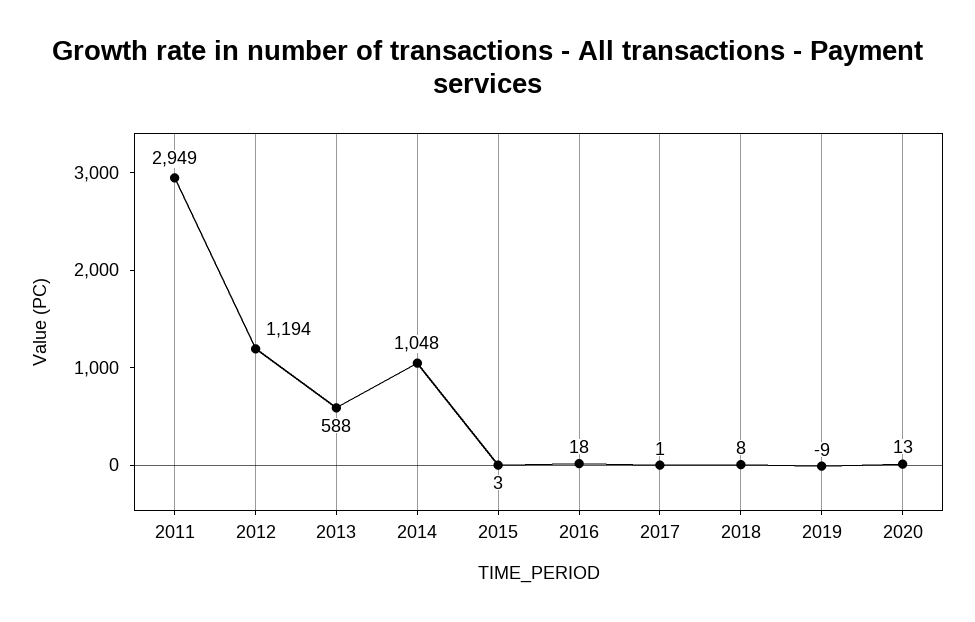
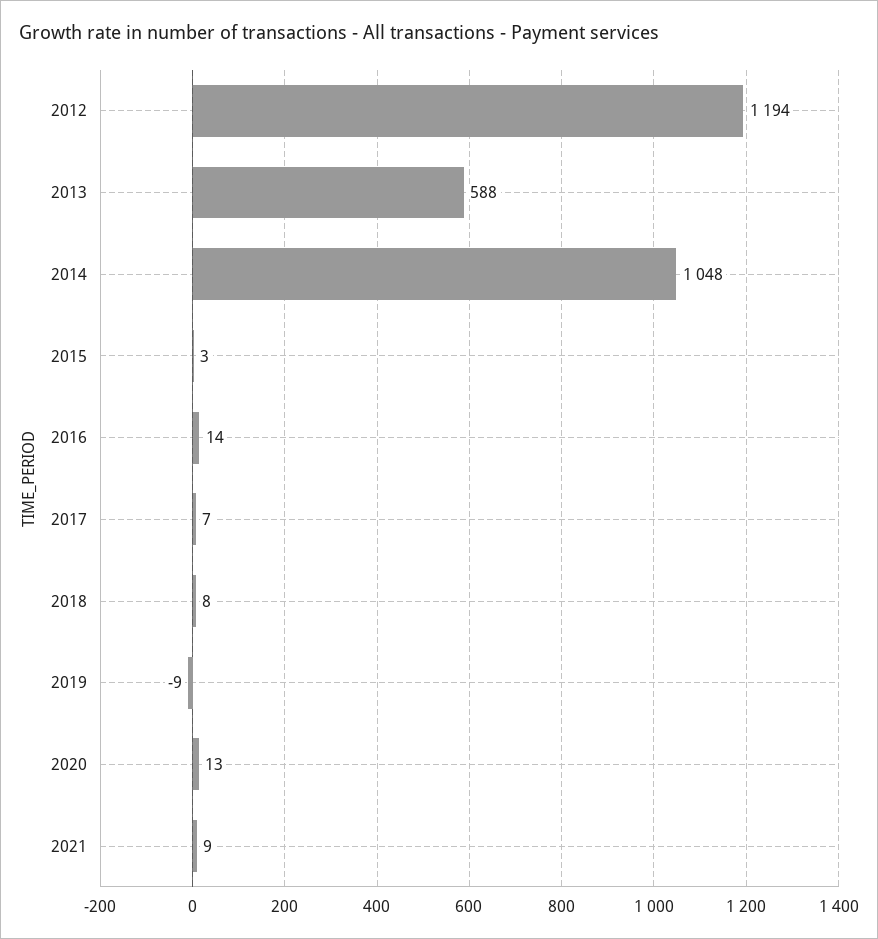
2011: 2949 -> none
2016: 18 -> 14
2017: 1 -> 7
2021: none -> 9

